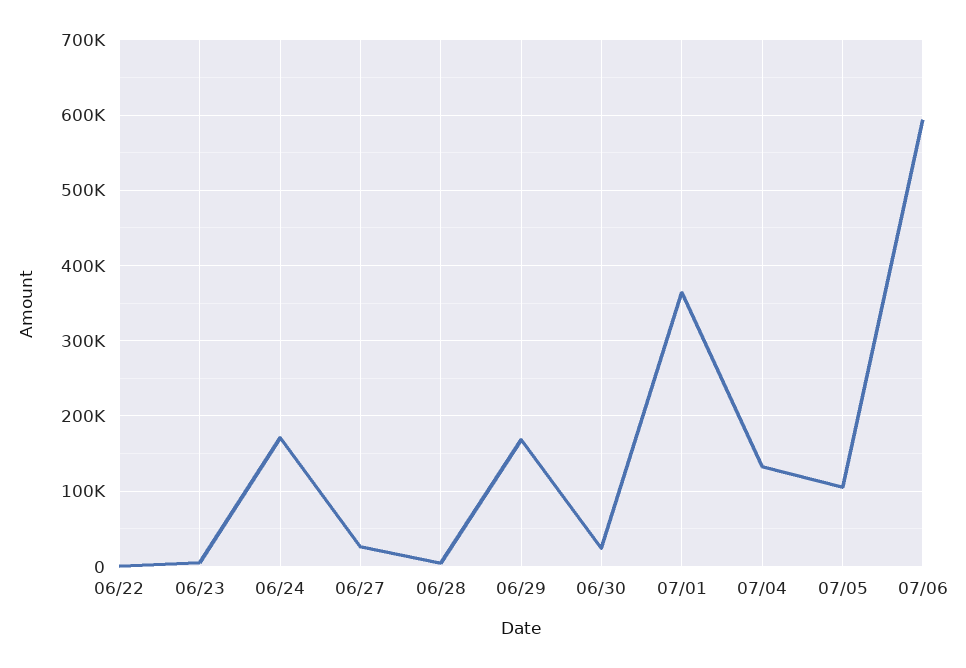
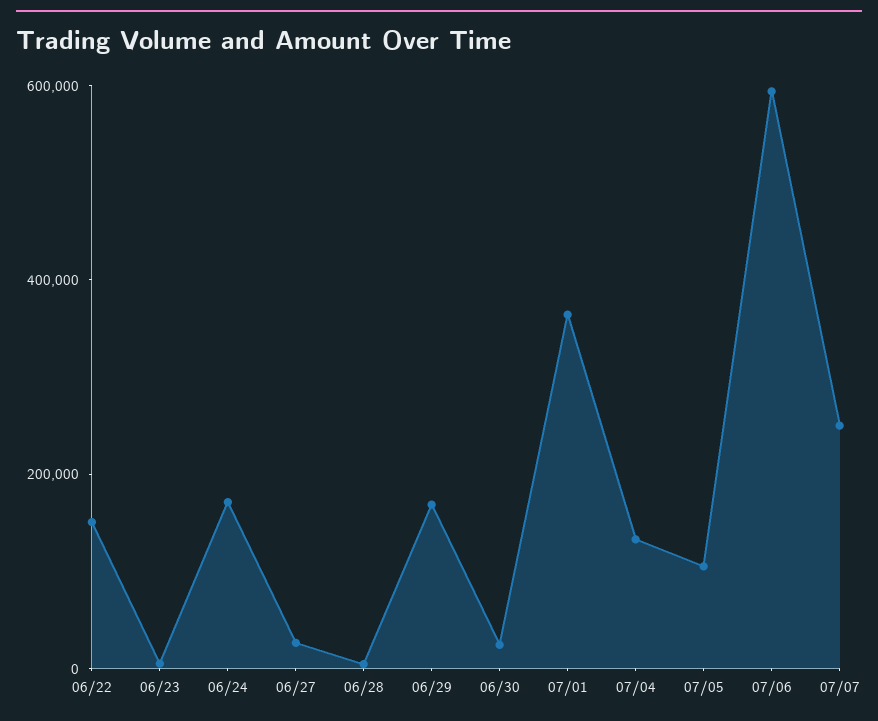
06/22: 0 -> 150000
07/07: none -> 250000

